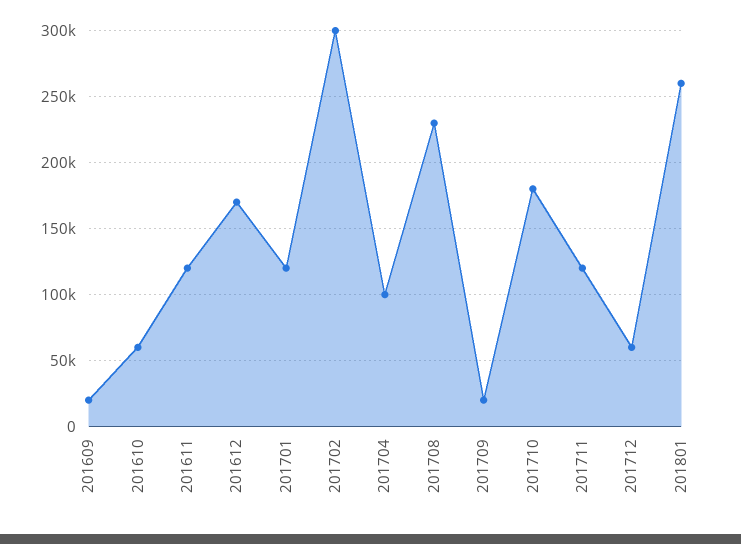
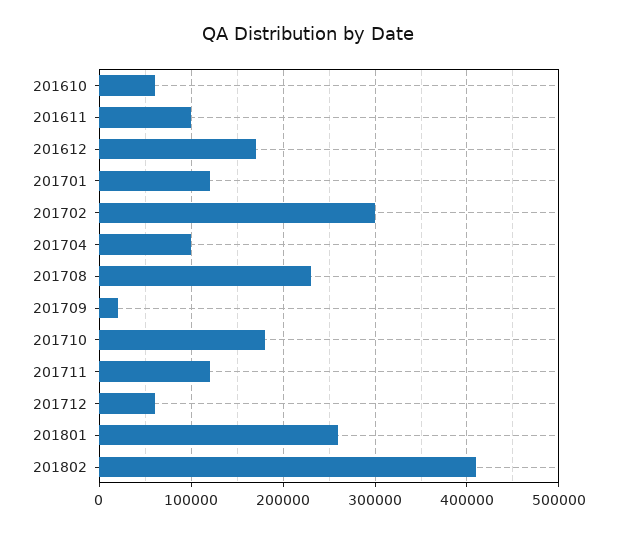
201609: 20000 -> none
201611: 120000 -> 100000
201802: none -> 410000

